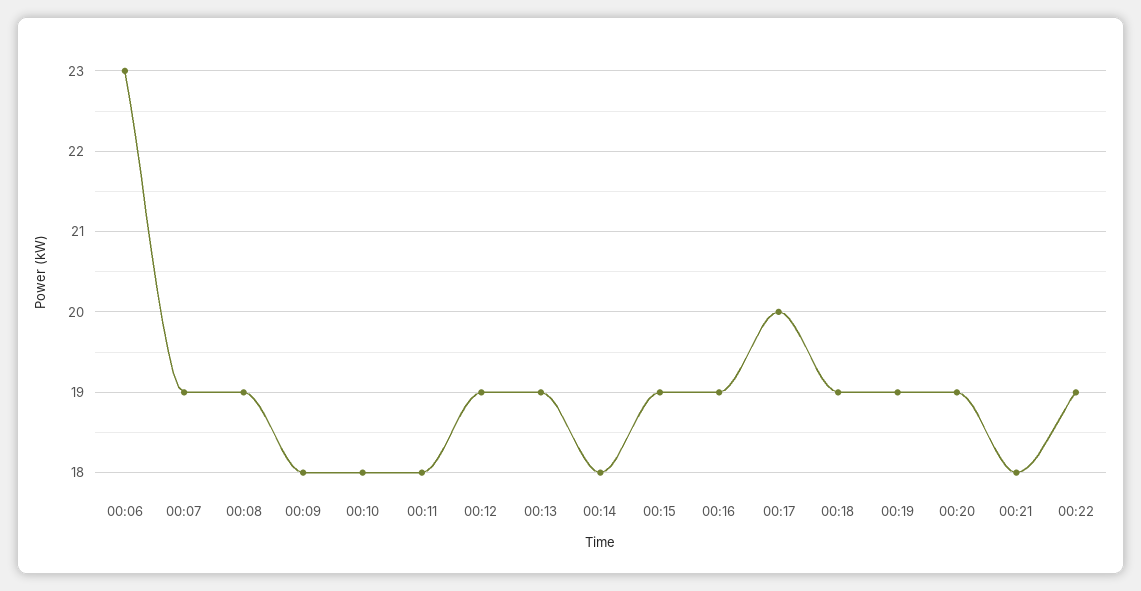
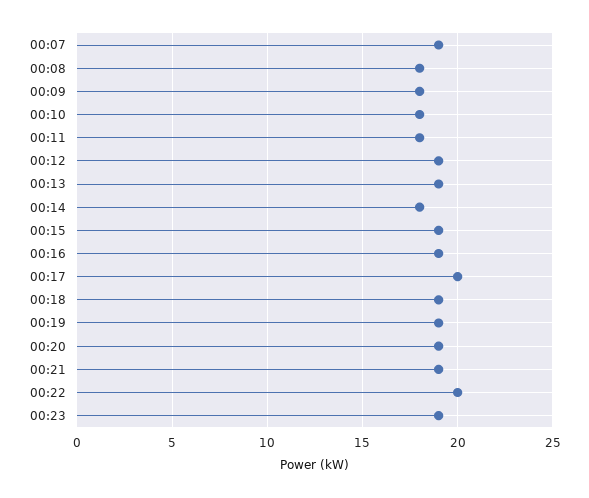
00:06: 23 -> none
00:08: 19 -> 18
00:21: 18 -> 19
00:22: 19 -> 20
00:23: none -> 19

